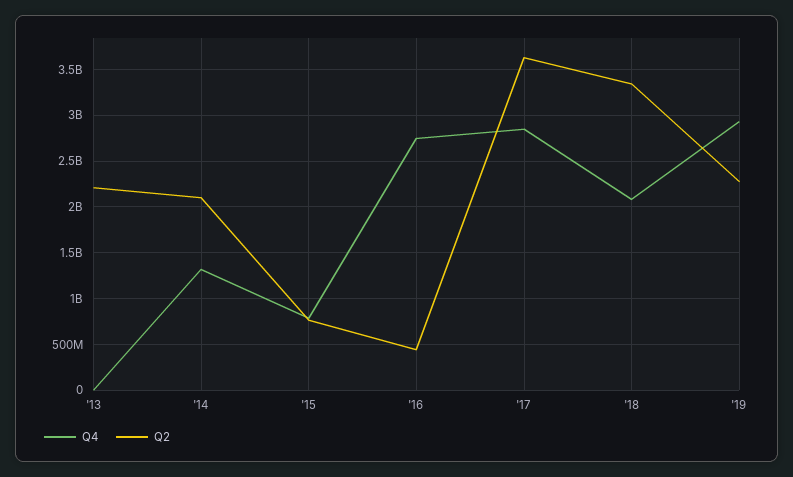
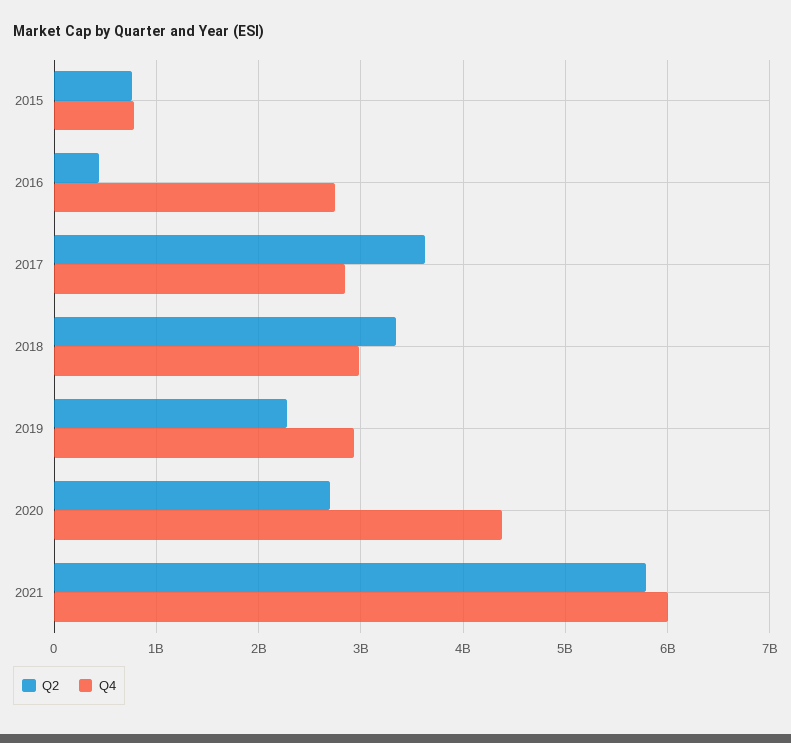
Q4, '13: 0 -> none
Q2, '13: 2200000000 -> none
Q4, '14: 1300000000 -> none
Q2, '14: 2100000000 -> none
Q4, '18: 2100000000 -> 3000000000
Q2, 2020: none -> 2700000000
Q4, 2020: none -> 4400000000
Q2, 2021: none -> 5800000000
Q4, 2021: none -> 6000000000

